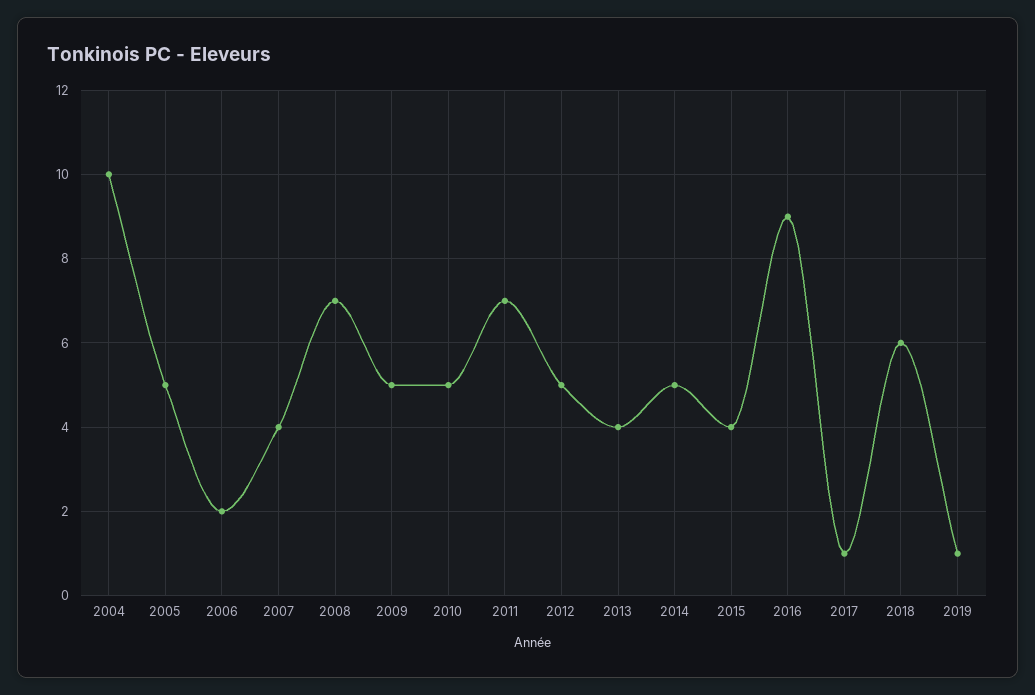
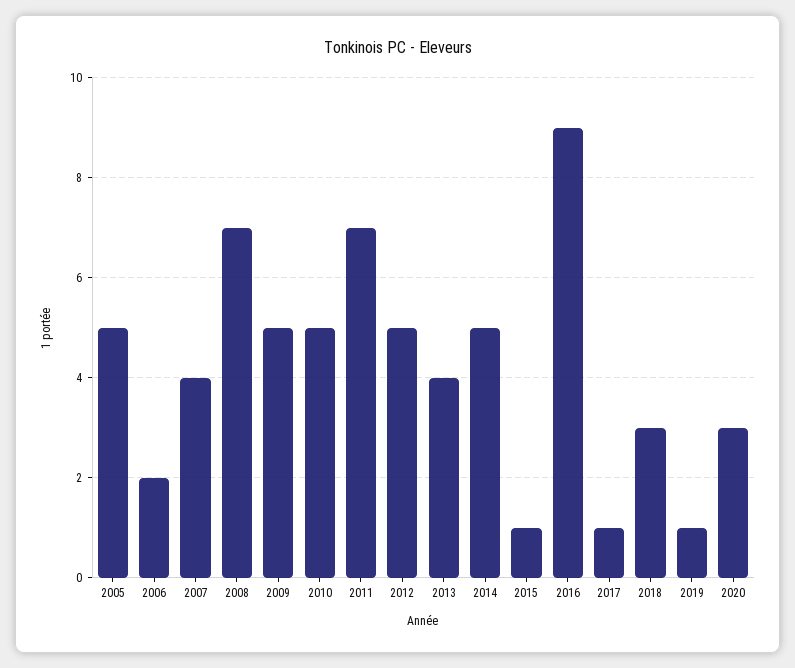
2004: 10 -> none
2015: 4 -> 1
2018: 6 -> 3
2020: none -> 3

